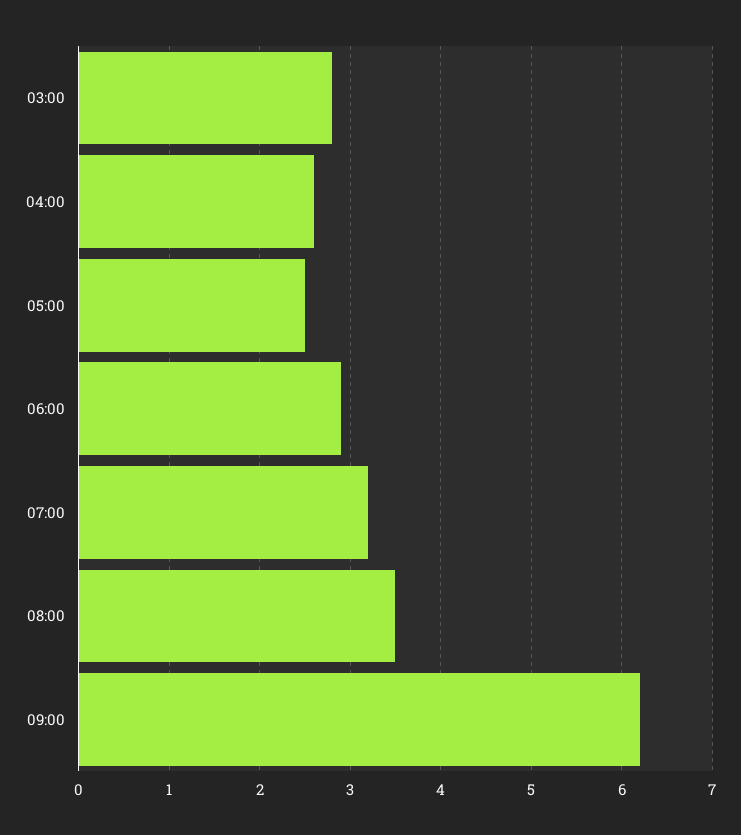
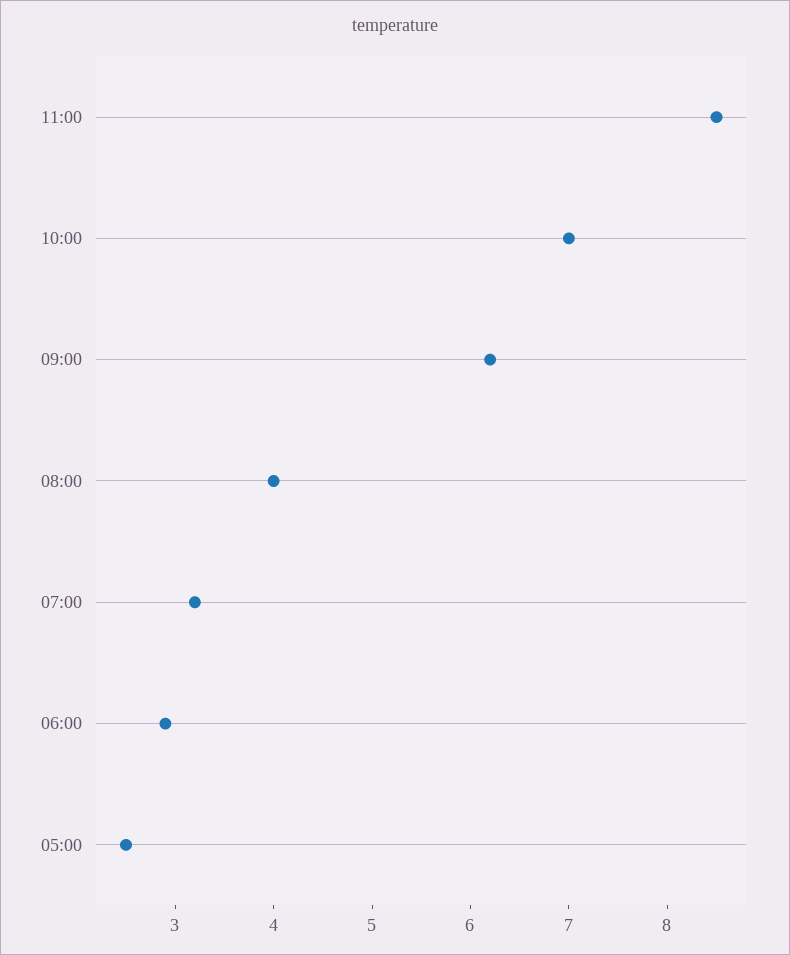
03:00: 2.8 -> none
04:00: 2.6 -> none
08:00: 3.5 -> 4
11:00: none -> 8.5
10:00: none -> 7

